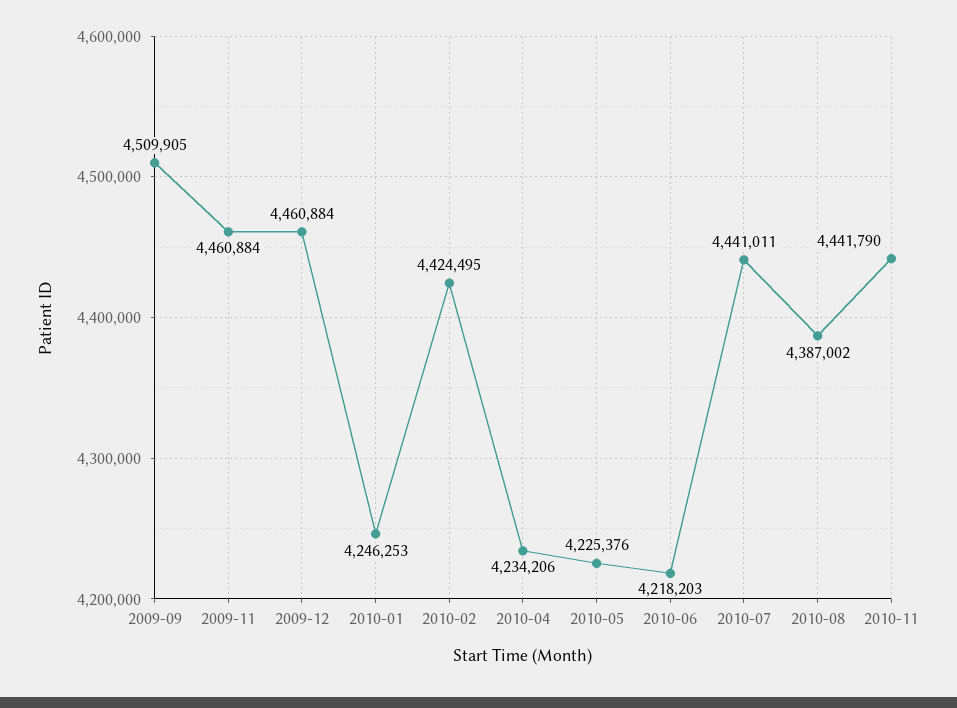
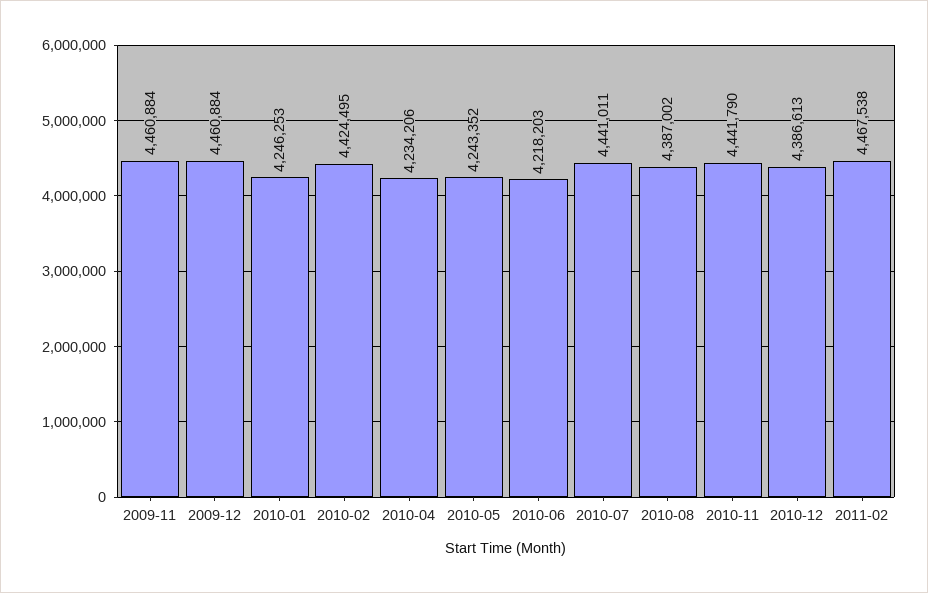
2009-09: 4509905 -> none
2010-05: 4225376 -> 4243352
2010-12: none -> 4386613
2011-02: none -> 4467538

